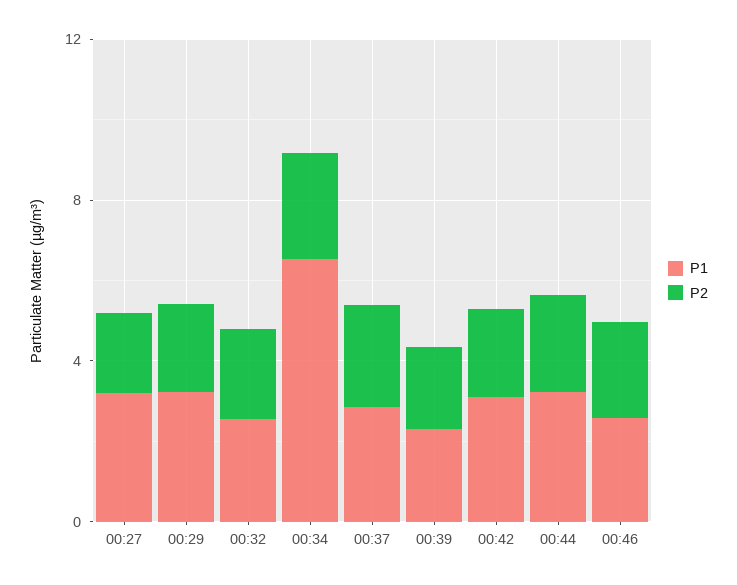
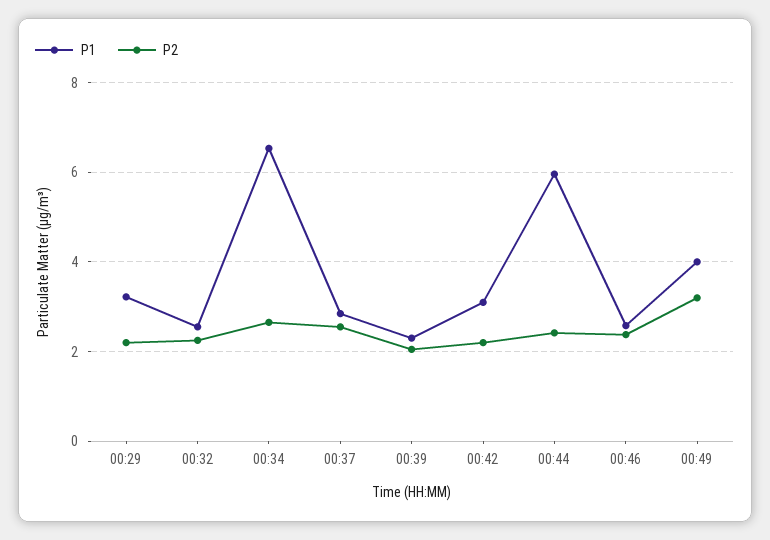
P1, 00:27: 3 -> none
P2, 00:27: 2 -> none
P1, 00:44: 3 -> 6
P1, 00:49: none -> 4
P2, 00:49: none -> 3.2

